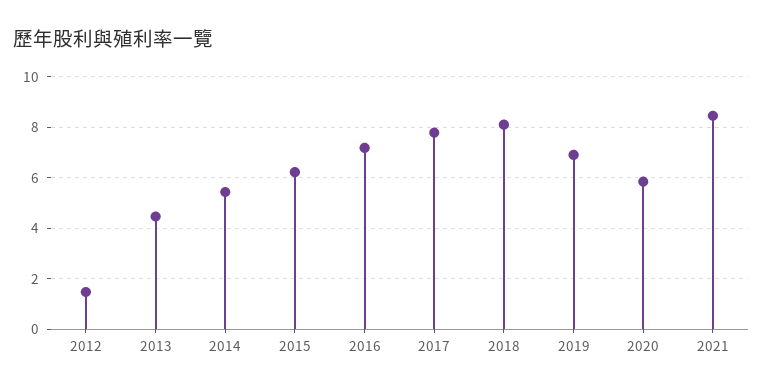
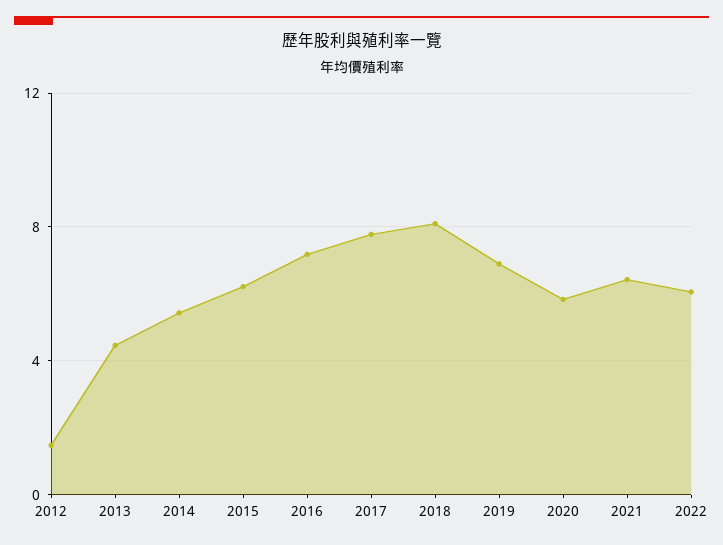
2021: 8.5 -> 6.5
2022: none -> 6

